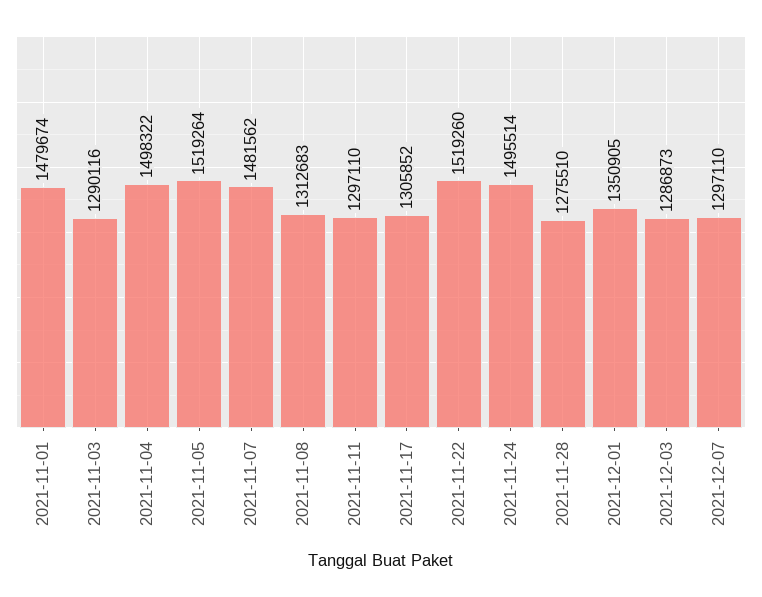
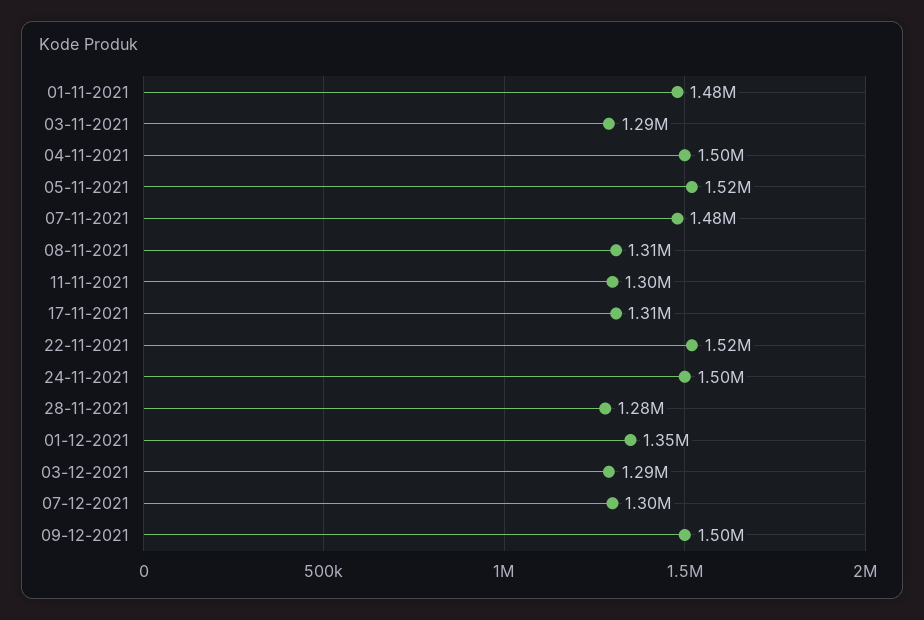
09-12-2021: none -> 1500000

